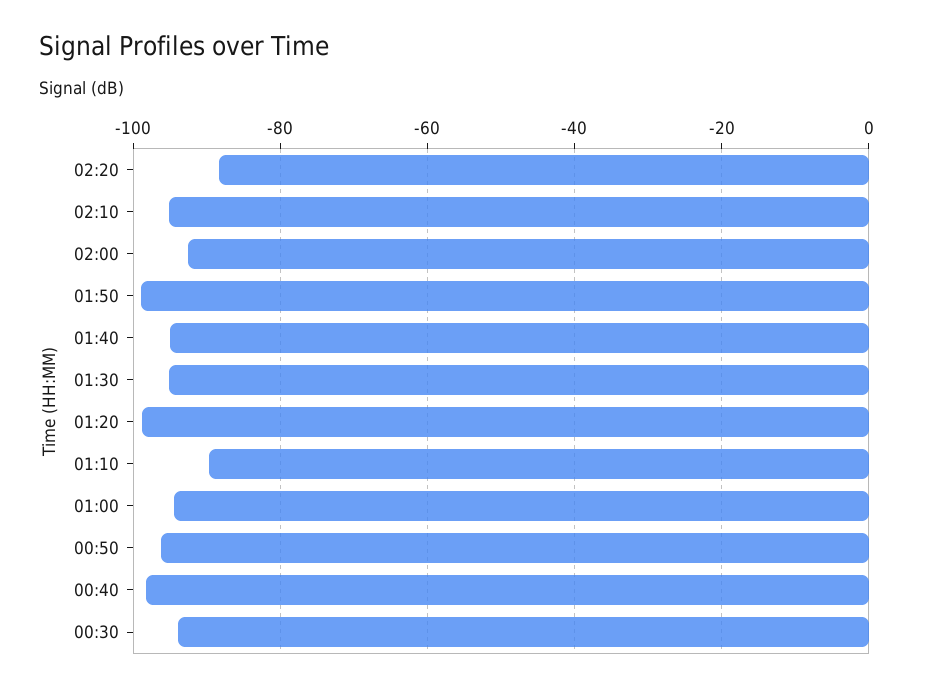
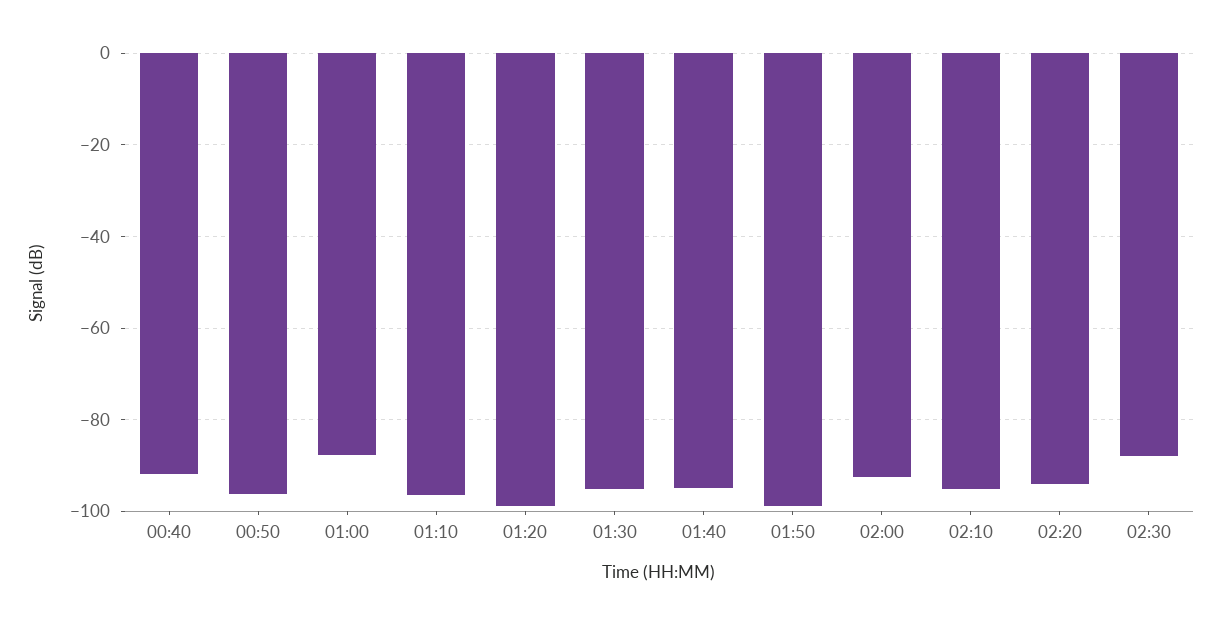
02:20: -88 -> -94
01:10: -90 -> -96
01:00: -94 -> -88
00:40: -98 -> -92
00:30: -94 -> none
02:30: none -> -88

